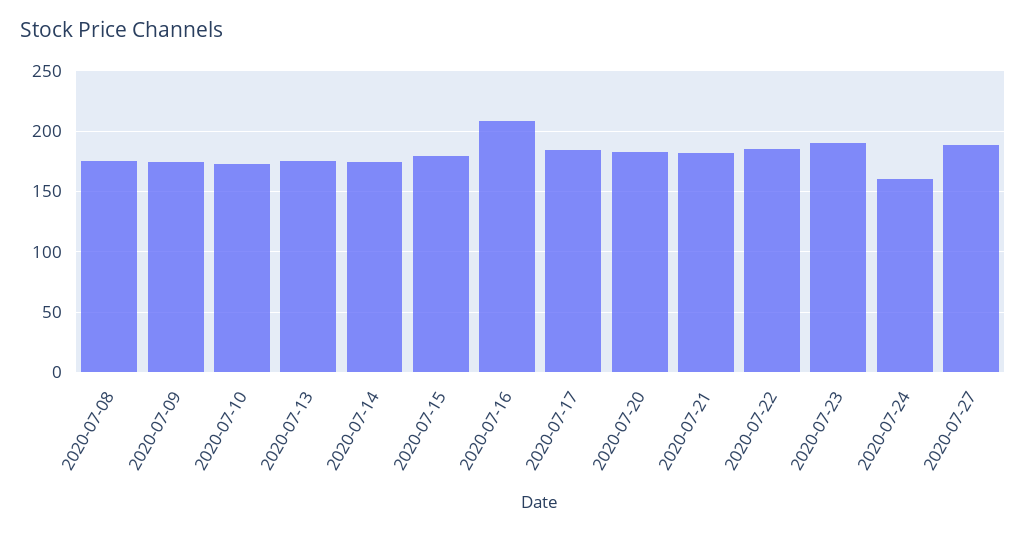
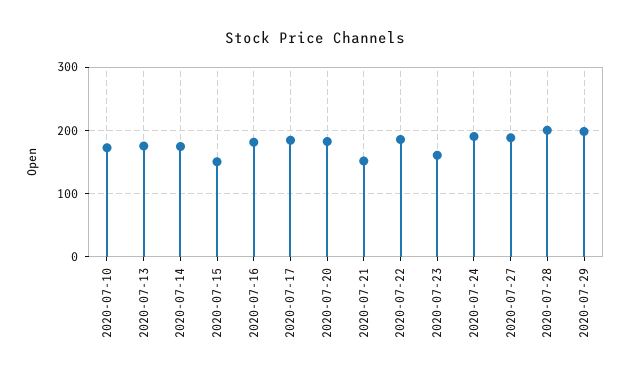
2020-07-08: 175 -> none
2020-07-09: 175 -> none
2020-07-15: 180 -> 150
2020-07-16: 210 -> 180
2020-07-21: 180 -> 150
2020-07-23: 190 -> 160
2020-07-24: 160 -> 190
2020-07-28: none -> 200
2020-07-29: none -> 200

